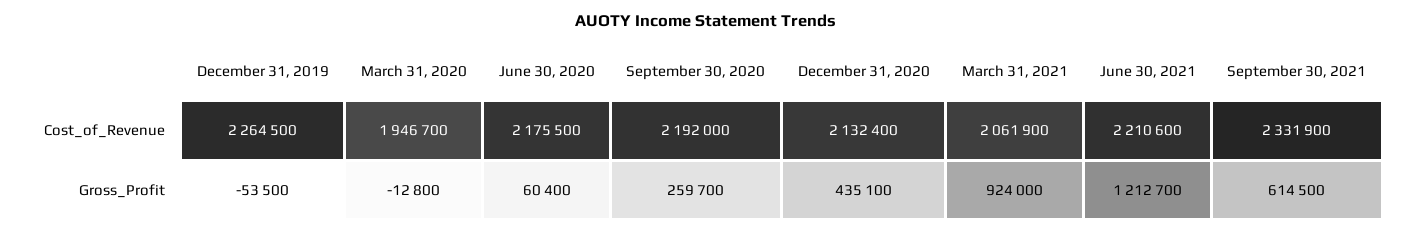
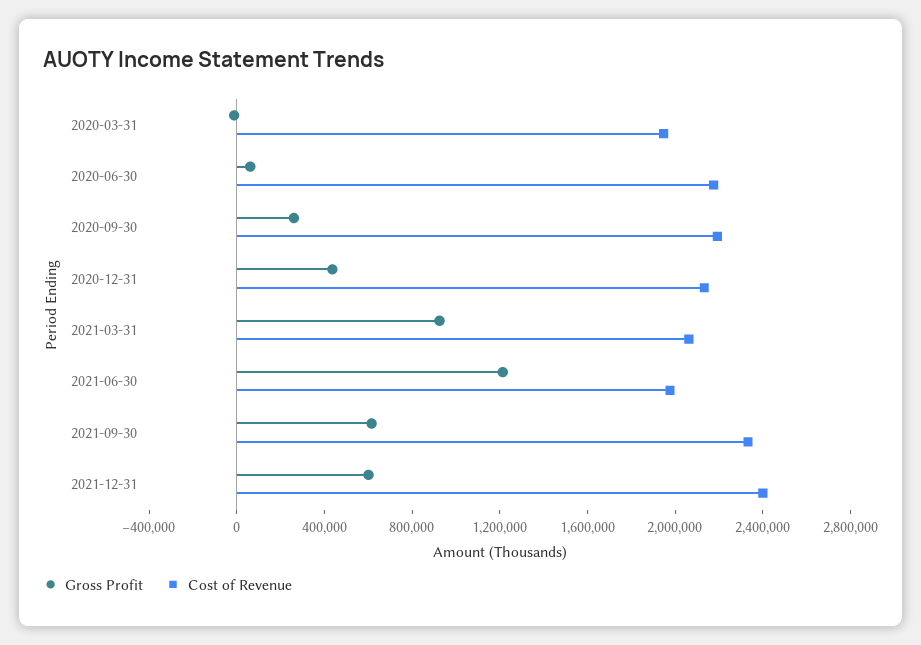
Cost_of_Revenue, December 31, 2019: 2264500 -> none
Cost_of_Revenue, June 30, 2021: 2210600 -> 2000000
Gross_Profit, December 31, 2019: -53500 -> none
Gross_Profit, 2021-12-31: none -> 600000
Cost_of_Revenue, 2021-12-31: none -> 2400000

